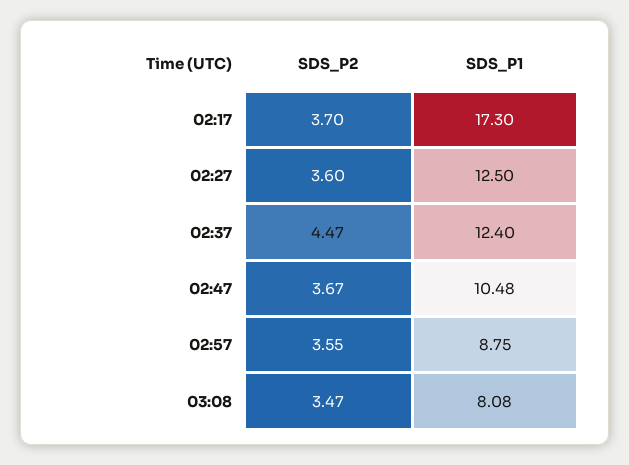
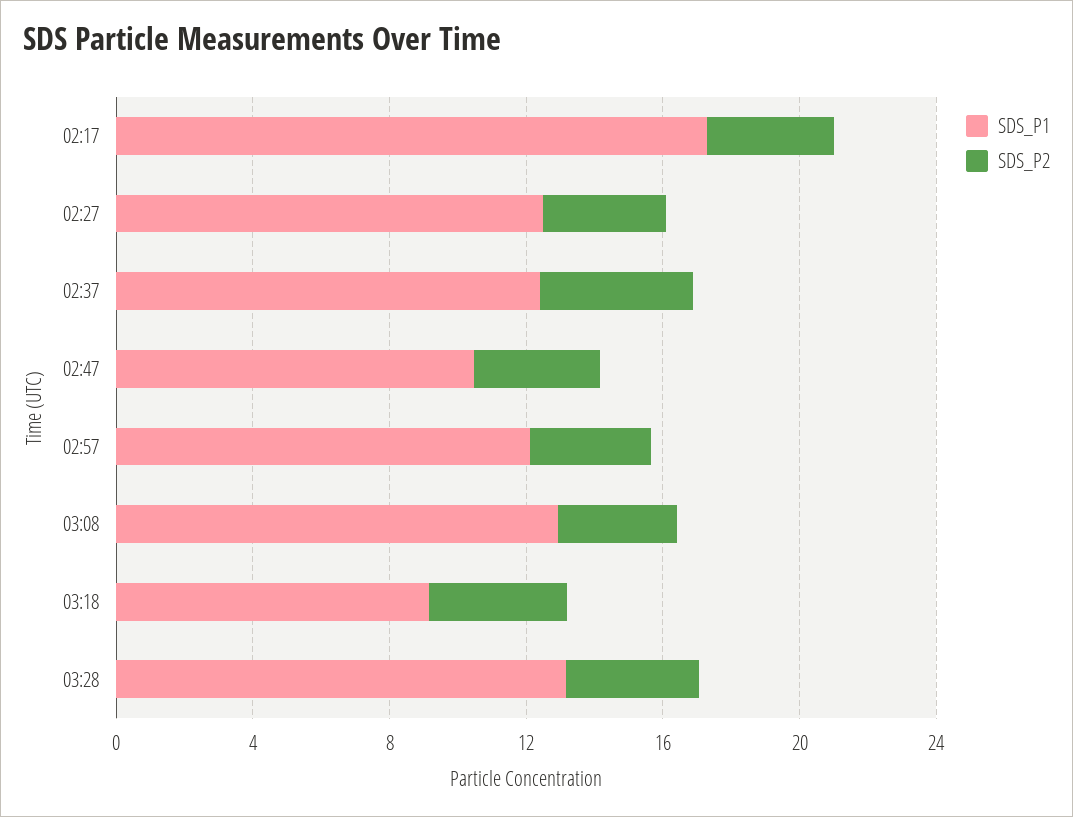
SDS_P1, 02:57: 8.75 -> 12
SDS_P1, 03:08: 8.08 -> 13
SDS_P1, 03:18: none -> 9
SDS_P2, 03:18: none -> 4
SDS_P1, 03:28: none -> 13
SDS_P2, 03:28: none -> 4

